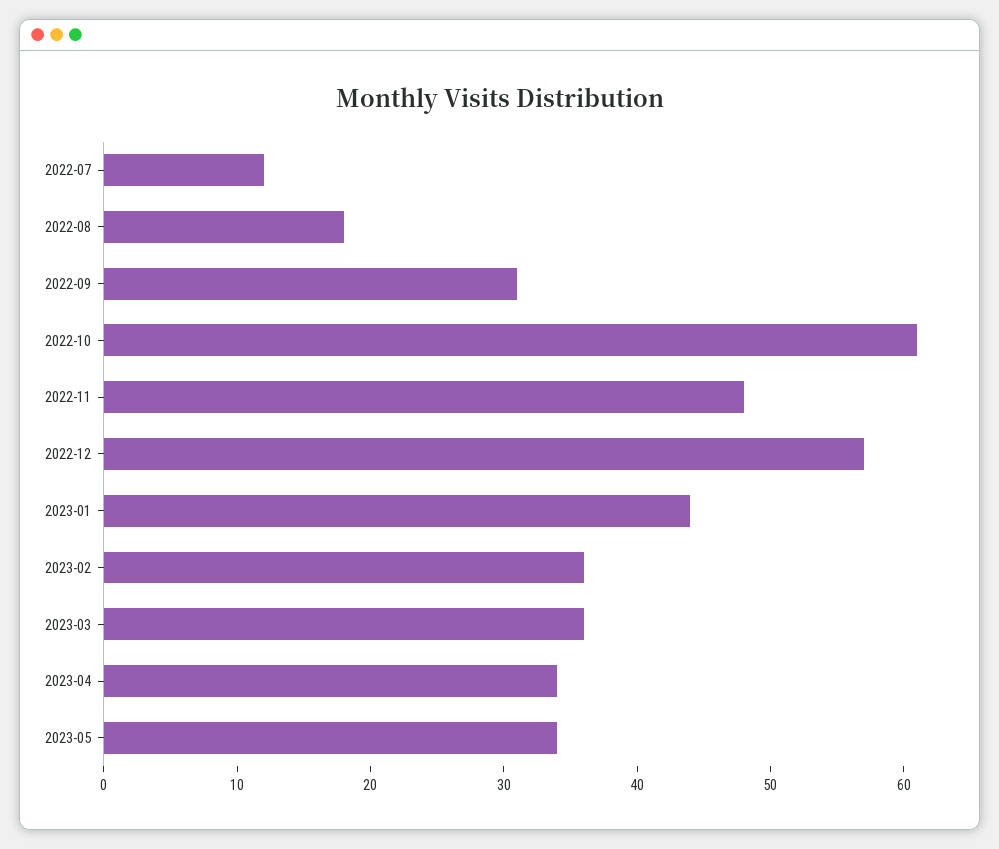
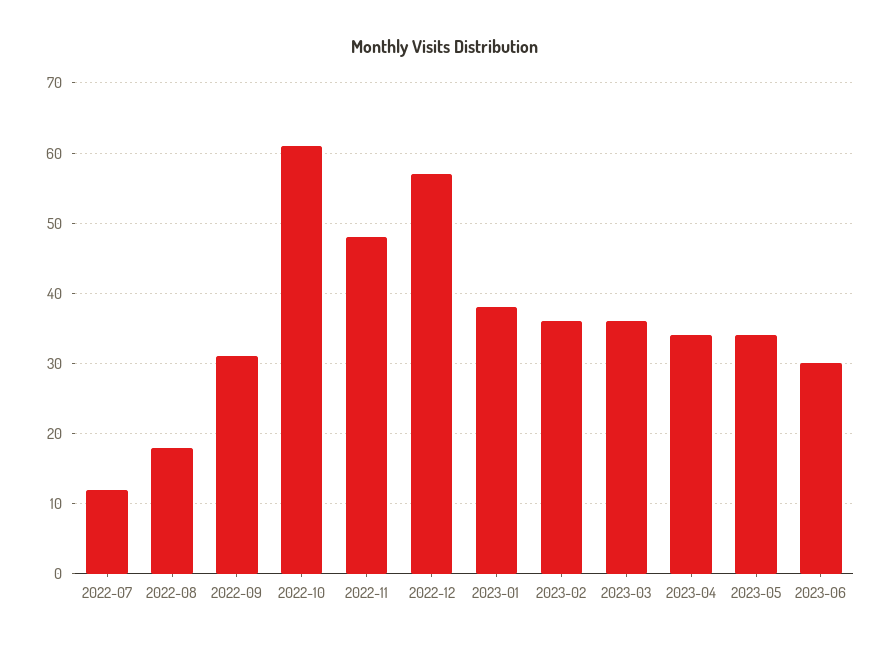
2023-01: 44 -> 38
2023-06: none -> 30

